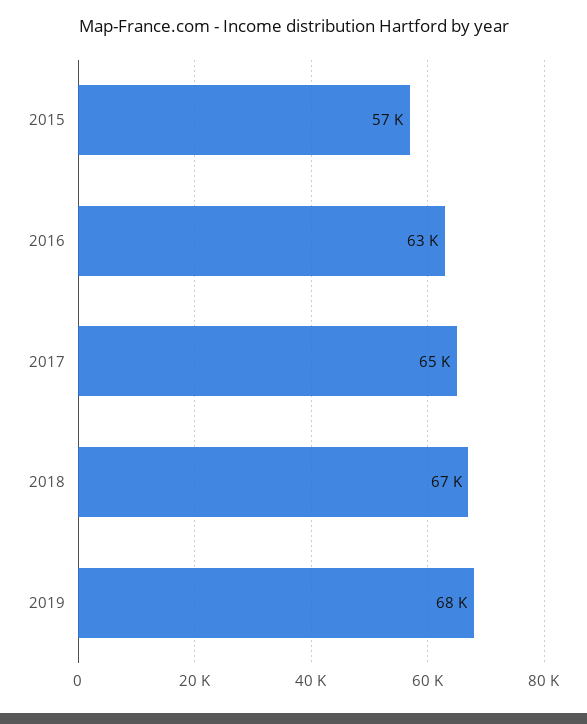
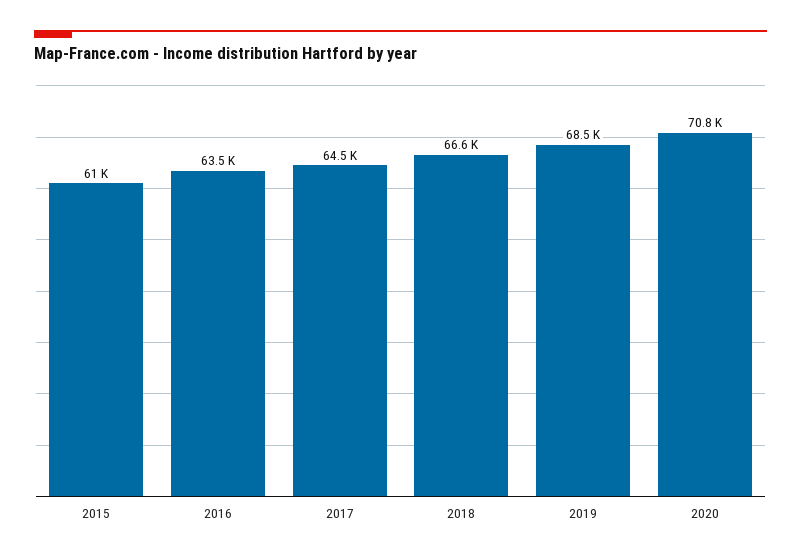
2015: 57000 -> 61000
2020: none -> 70800

